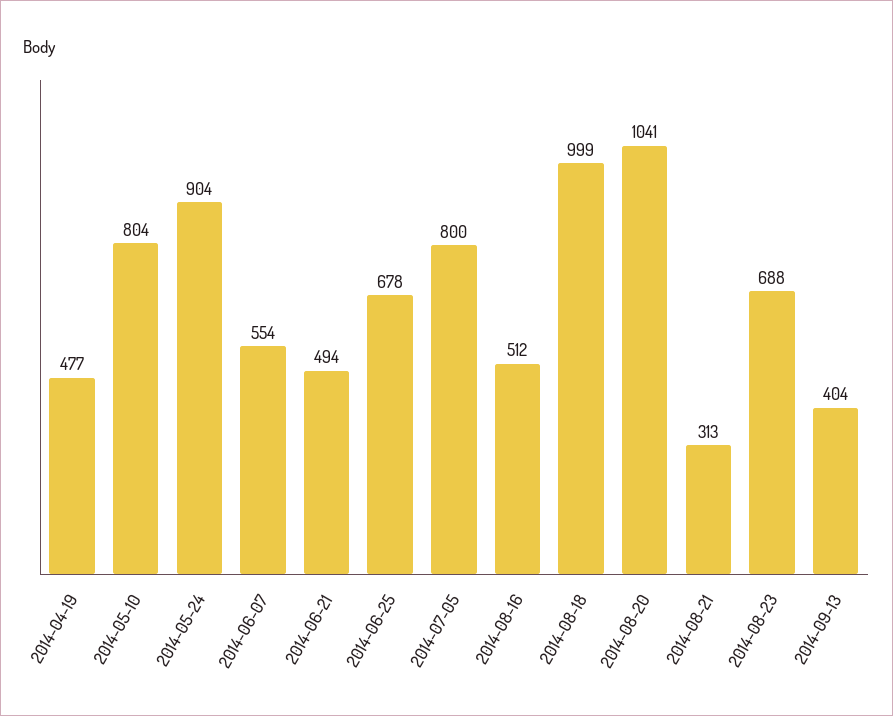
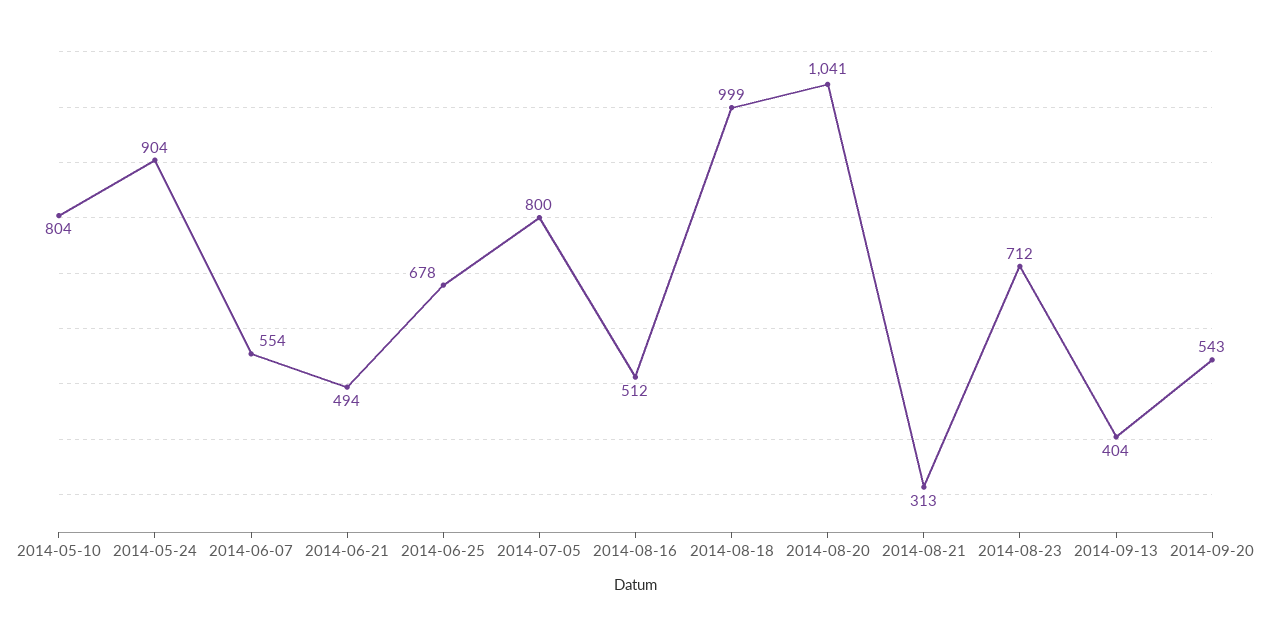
2014-04-19: 477 -> none
2014-08-23: 688 -> 712
2014-09-20: none -> 543

